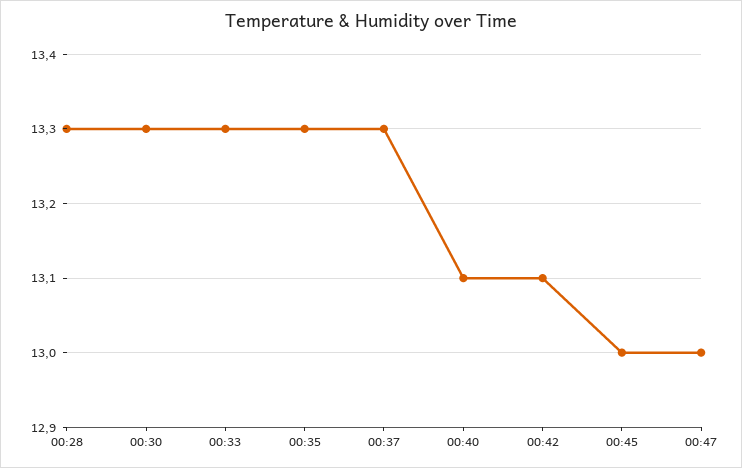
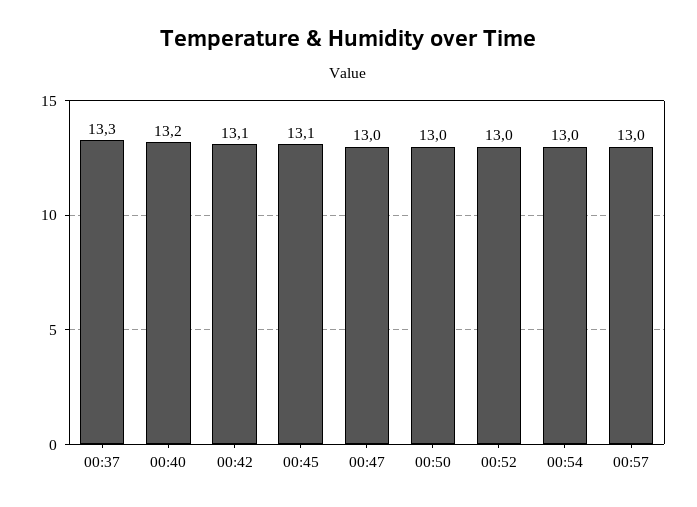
00:28: 13.3 -> none
00:30: 13.3 -> none
00:33: 13.3 -> none
00:35: 13.3 -> none
00:40: 13.1 -> 13.2
00:45: 13 -> 13.1
00:50: none -> 13
00:52: none -> 13
00:54: none -> 13
00:57: none -> 13

